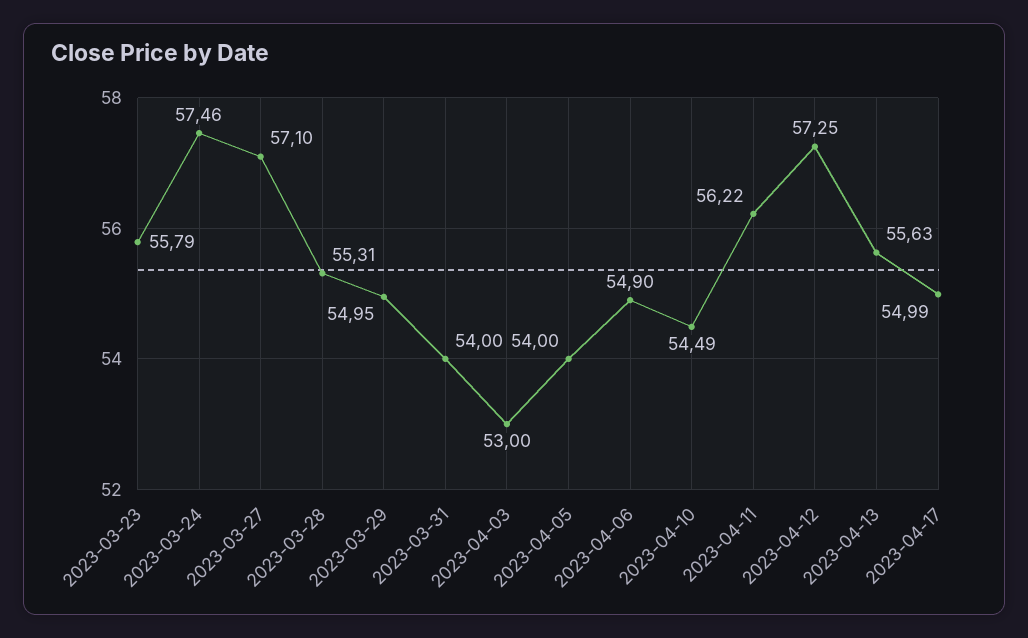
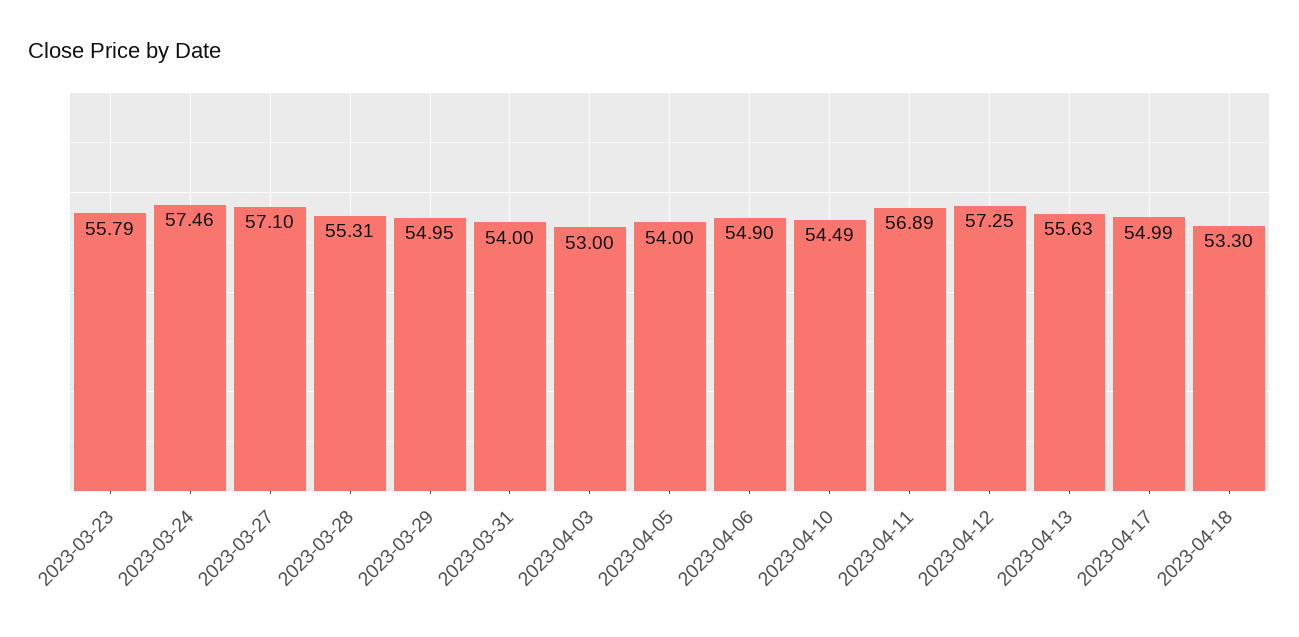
2023-04-11: 56.22 -> 56.89
2023-04-18: none -> 53.3

